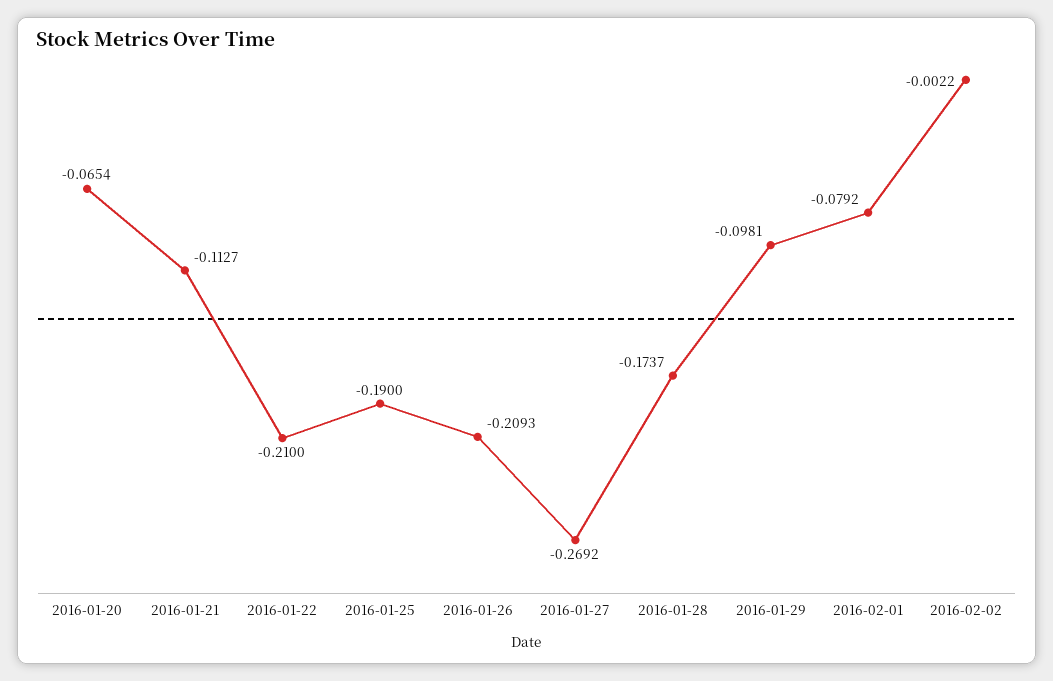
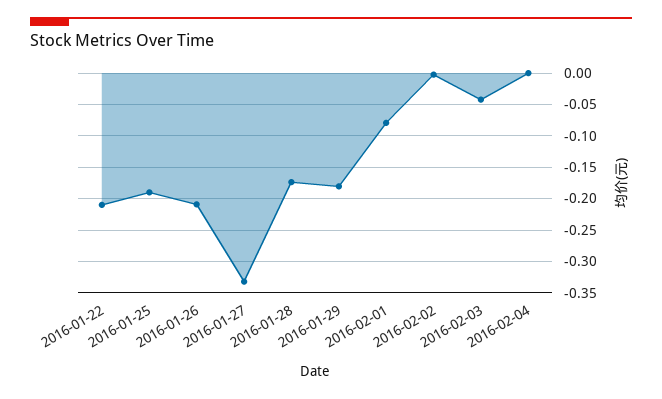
2016-01-20: -0.0654 -> none
2016-01-21: -0.1127 -> none
2016-01-27: -0.2692 -> -0.33
2016-01-29: -0.0981 -> -0.18
2016-02-03: none -> -0.04
2016-02-04: none -> 0

